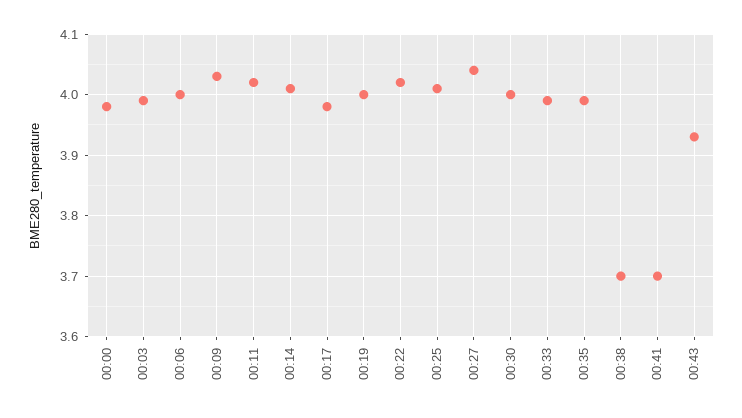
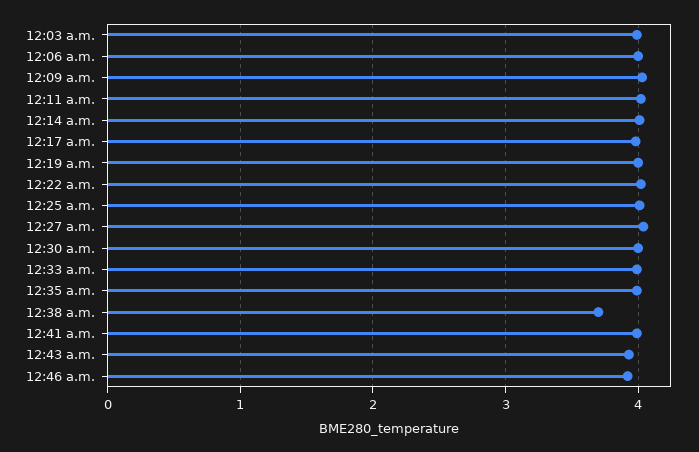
00:00: 3.98 -> none
00:41: 3.7 -> 4
12:46 a.m.: none -> 3.9

